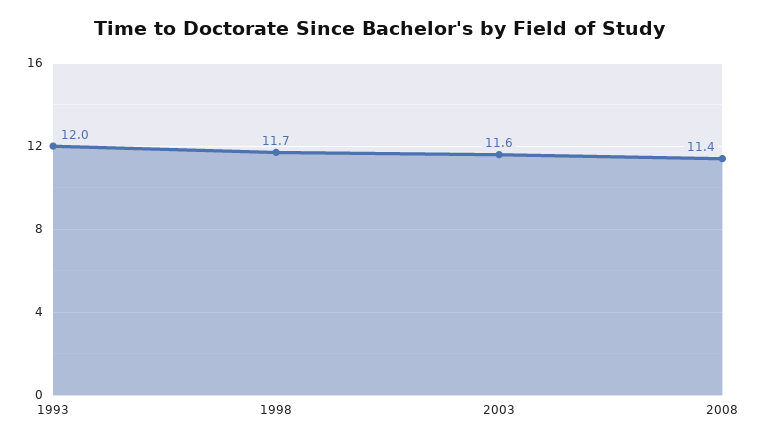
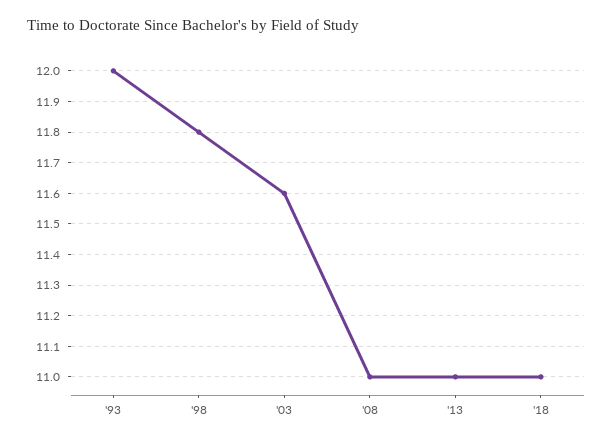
1998: 11.7 -> 11.8
2008: 11.4 -> 11
'13: none -> 11
'18: none -> 11

